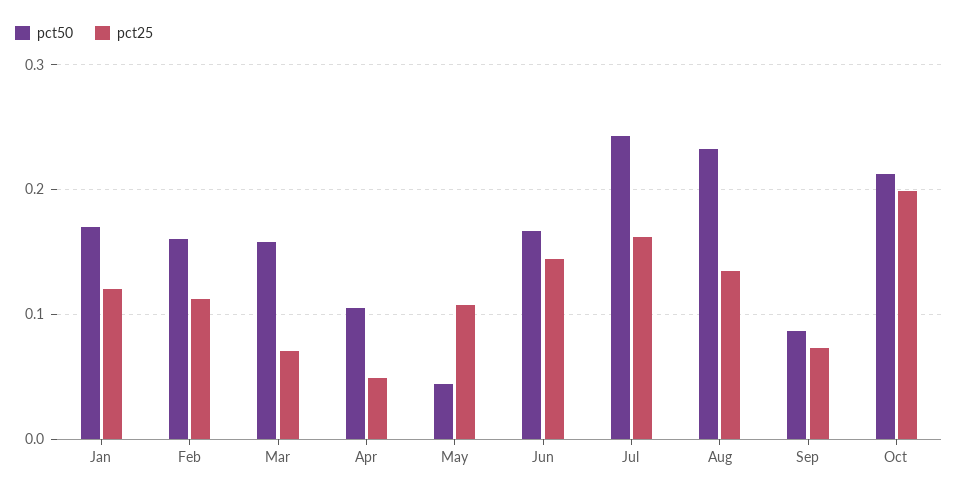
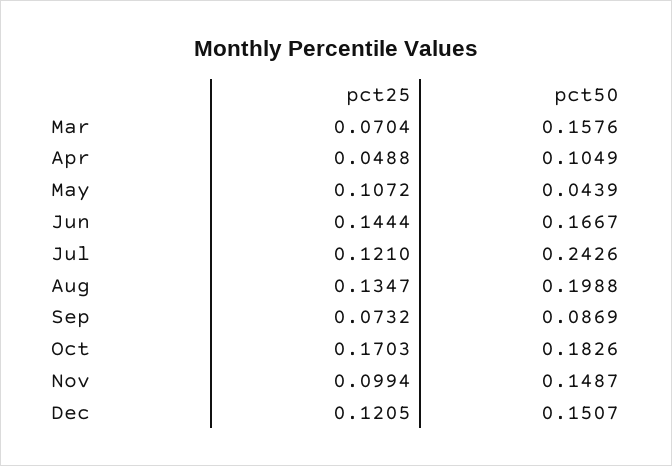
pct50, Jan: 0.17 -> none
pct25, Jan: 0.12 -> none
pct50, Feb: 0.16 -> none
pct25, Feb: 0.11 -> none
pct25, Jul: 0.16 -> 0.121
pct50, Aug: 0.23 -> 0.1988
pct50, Oct: 0.21 -> 0.1826
pct25, Oct: 0.2 -> 0.1703
pct25, Nov: none -> 0.0994
pct50, Nov: none -> 0.1487
pct25, Dec: none -> 0.1205
pct50, Dec: none -> 0.1507

